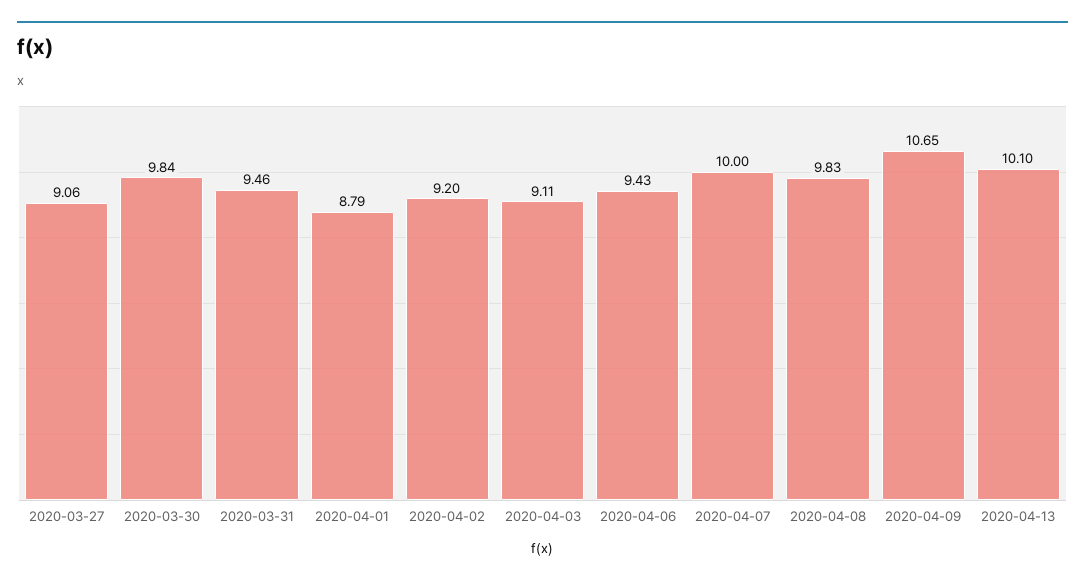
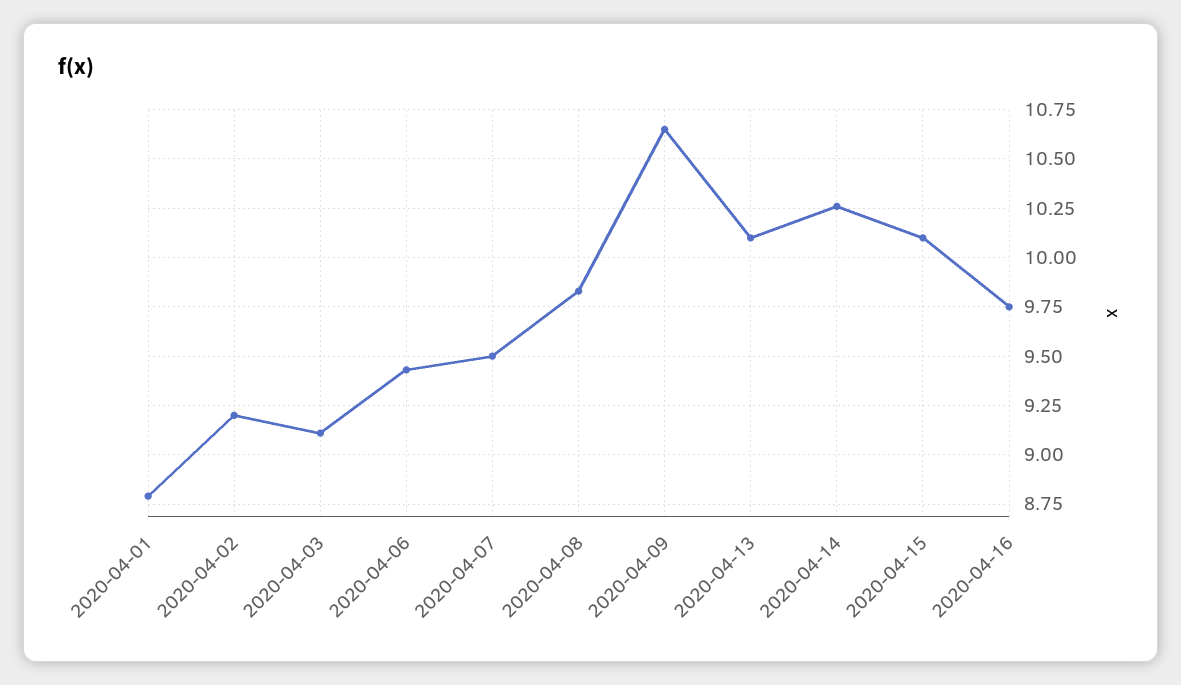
2020-03-27: 9.06 -> none
2020-03-30: 9.84 -> none
2020-03-31: 9.46 -> none
2020-04-07: 10 -> 9.5
2020-04-14: none -> 10.25
2020-04-15: none -> 10.1
2020-04-16: none -> 9.75

